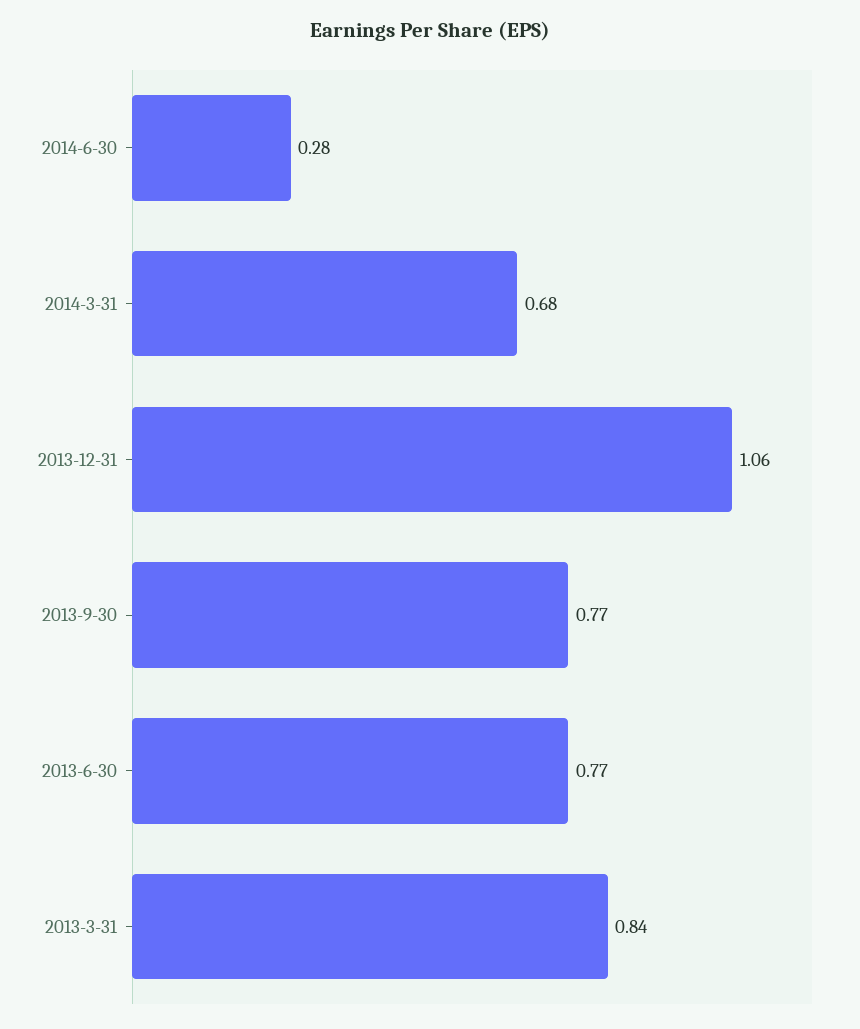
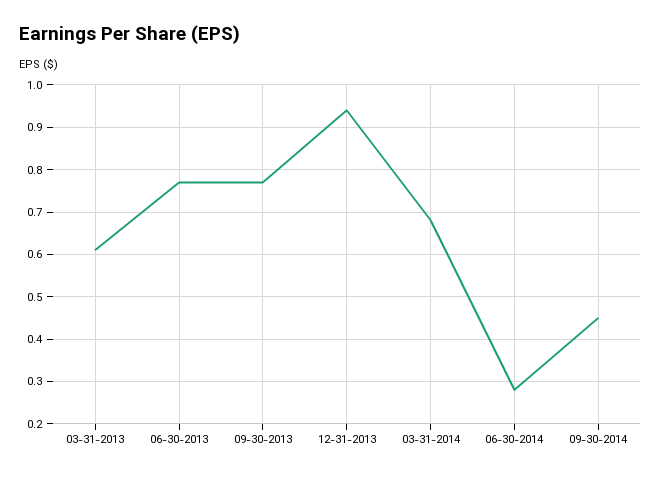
2013-12-31: 1.06 -> 0.95
2013-3-31: 0.84 -> 0.6
09-30-2014: none -> 0.45

